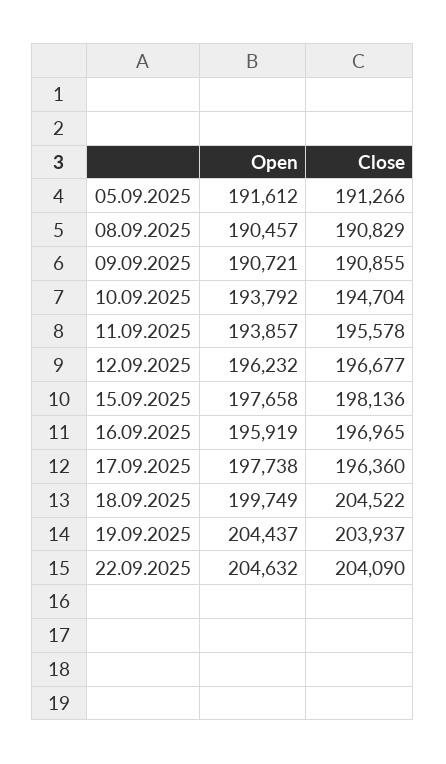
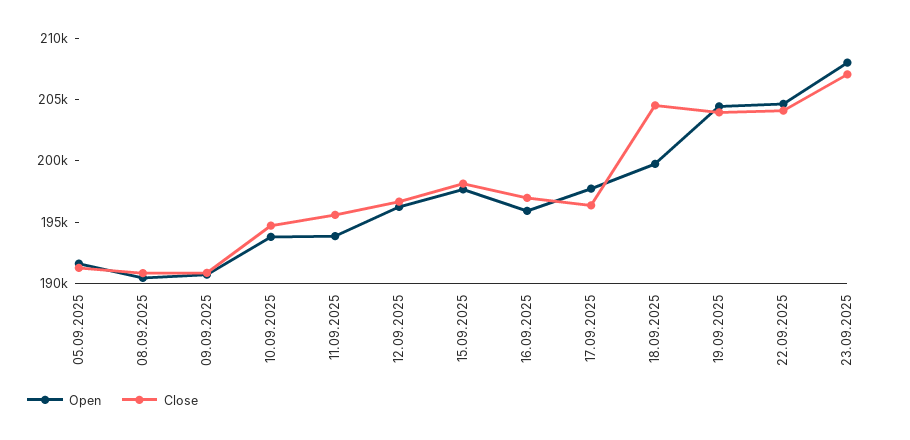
Open, 23.09.2025: none -> 208000
Close, 23.09.2025: none -> 207000

